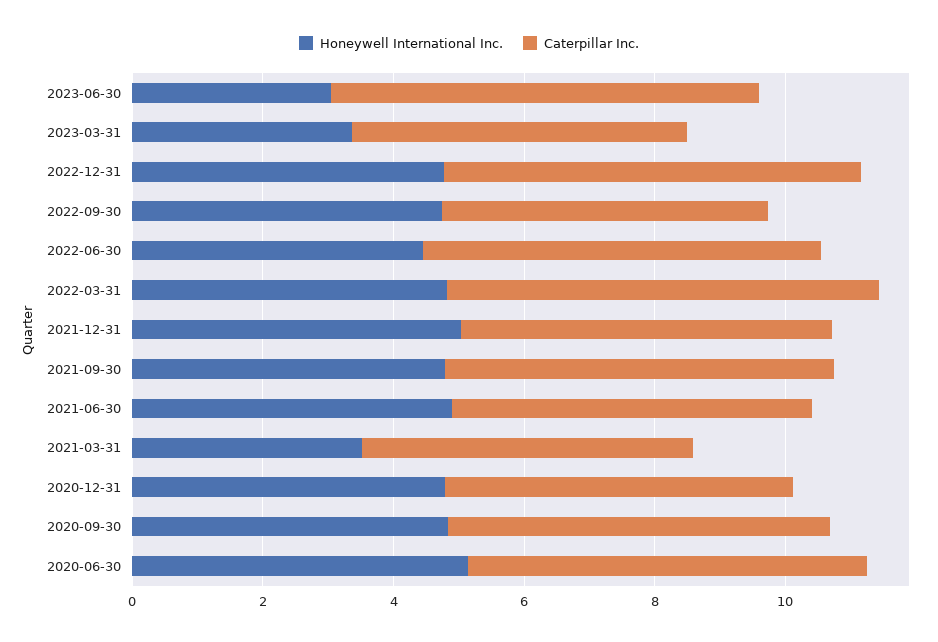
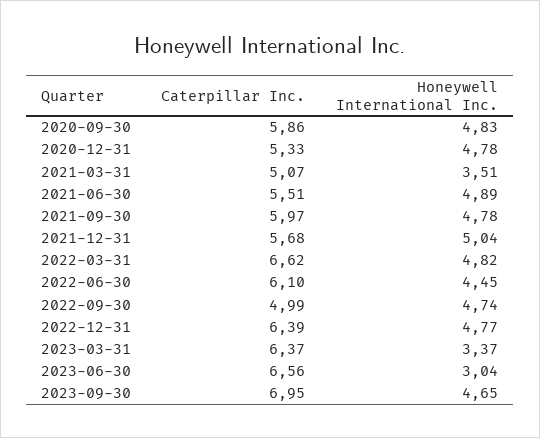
Caterpillar Inc., 2023-03-31: 5 -> 6.37
Honeywell International Inc., 2020-06-30: 5 -> none
Caterpillar Inc., 2020-06-30: 6 -> none
Caterpillar Inc., 2023-09-30: none -> 6.95
Honeywell International Inc., 2023-09-30: none -> 4.65

